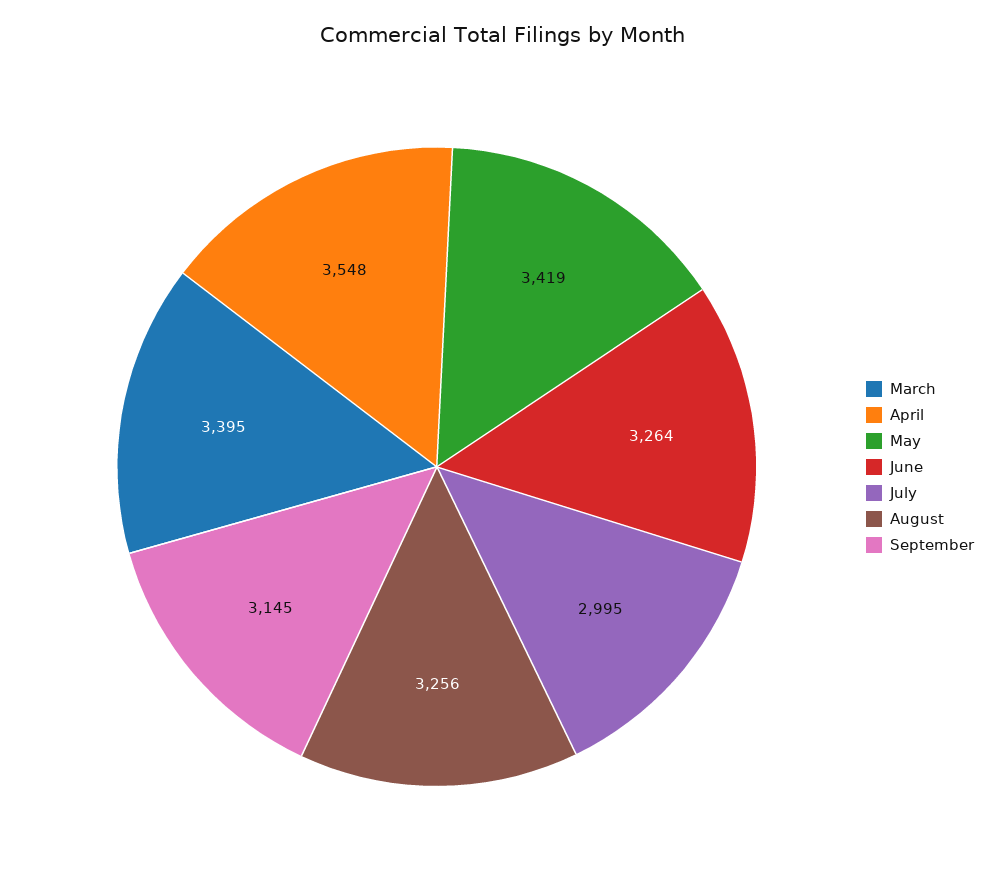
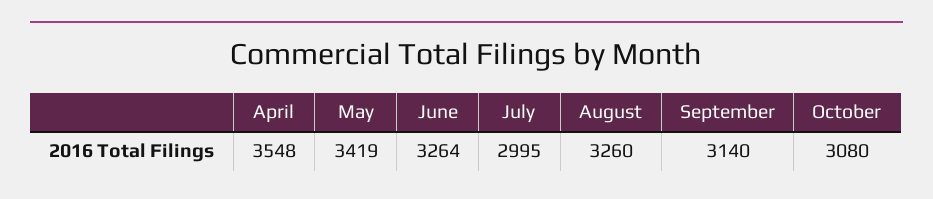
March: 3395 -> none
August: 3256 -> 3260
September: 3145 -> 3140
October: none -> 3080

